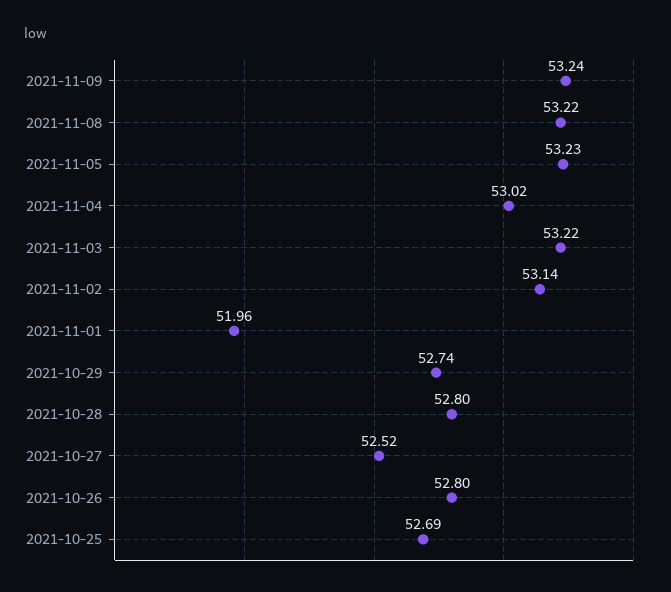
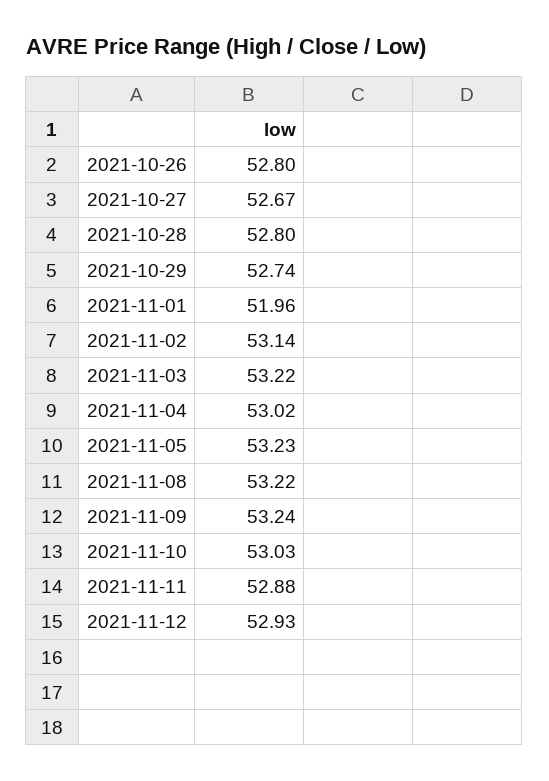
2021-10-27: 52.52 -> 52.67
2021-10-25: 52.69 -> none
2021-11-10: none -> 53.03
2021-11-11: none -> 52.88
2021-11-12: none -> 52.93

